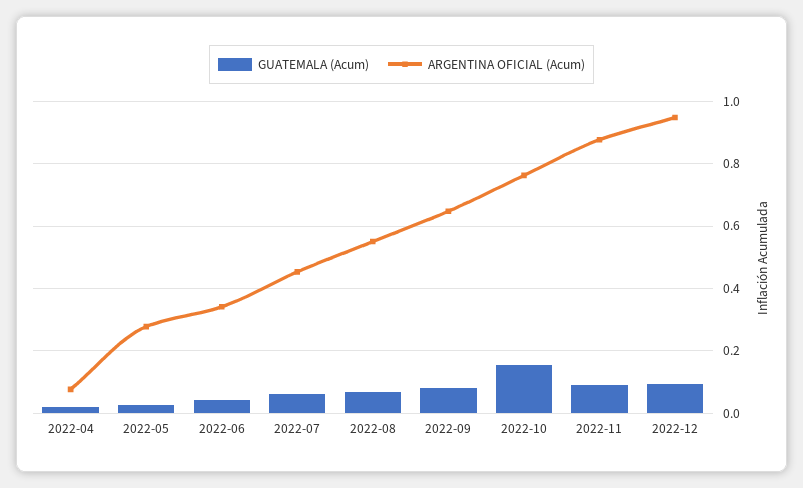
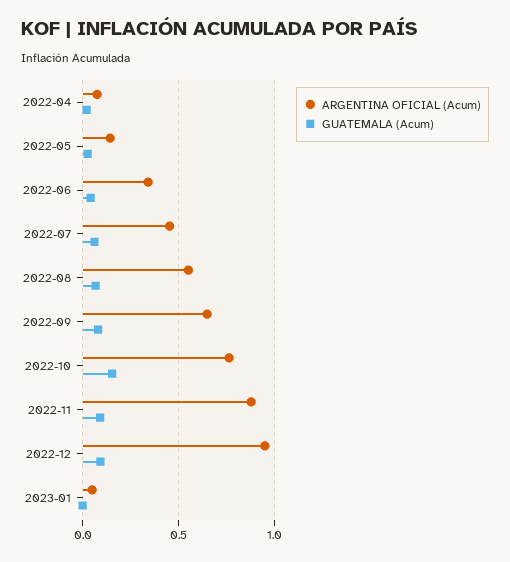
ARGENTINA OFICIAL (Acum), 2022-05: 0.28 -> 0.15
ARGENTINA OFICIAL (Acum), 2023-01: none -> 0.05
GUATEMALA (Acum), 2023-01: none -> 0

